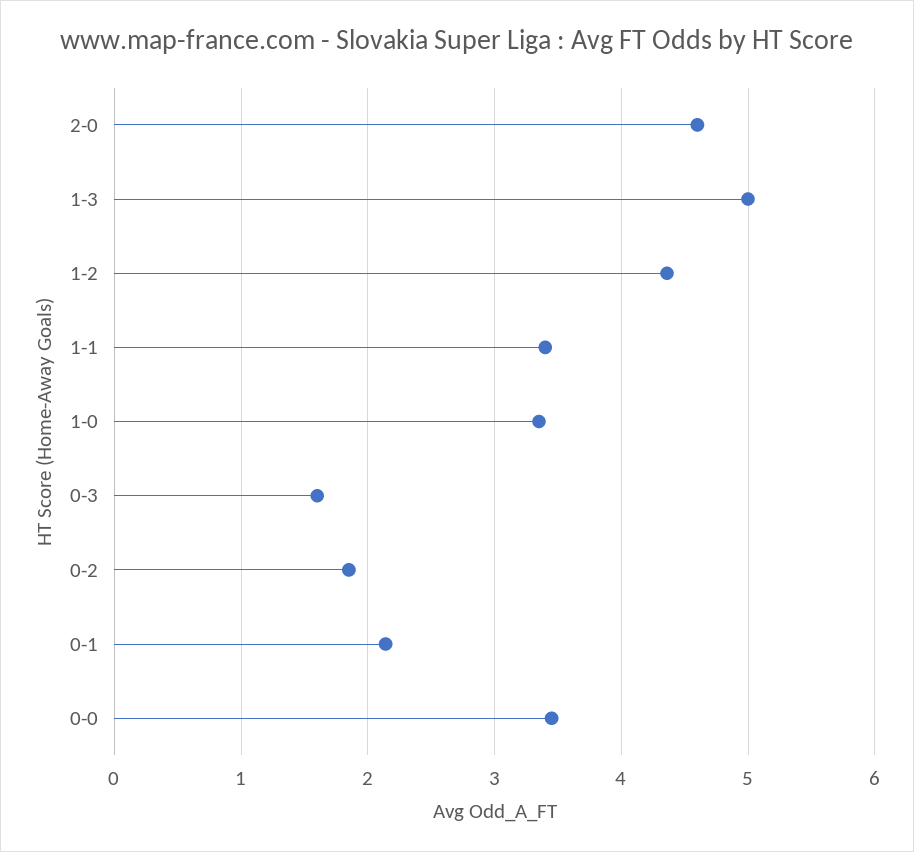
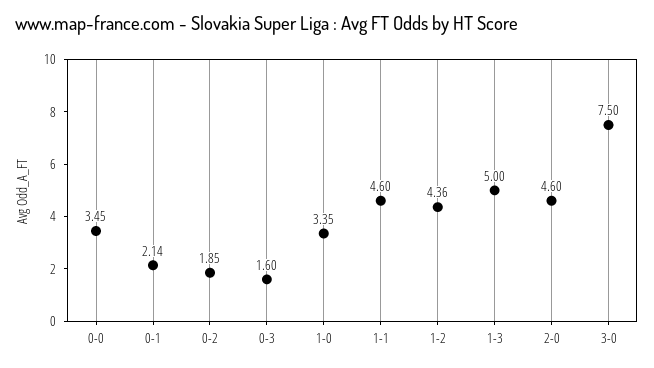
1-1: 3.4 -> 4.6
3-0: none -> 7.5

